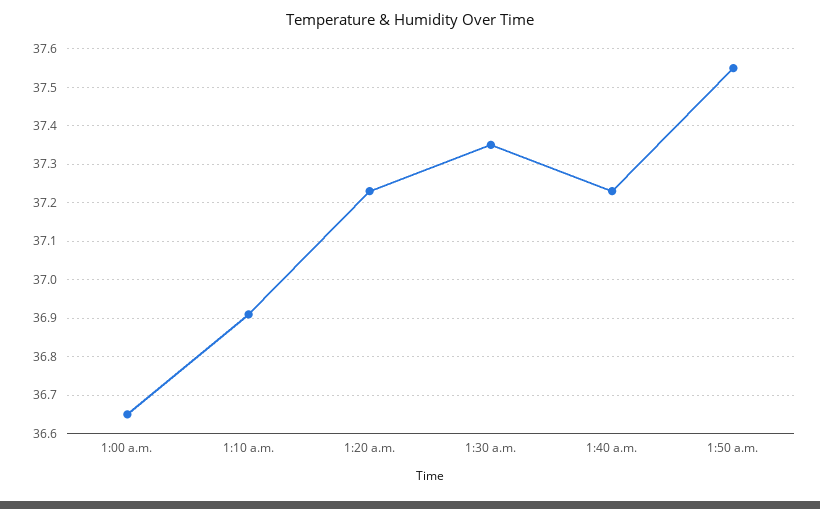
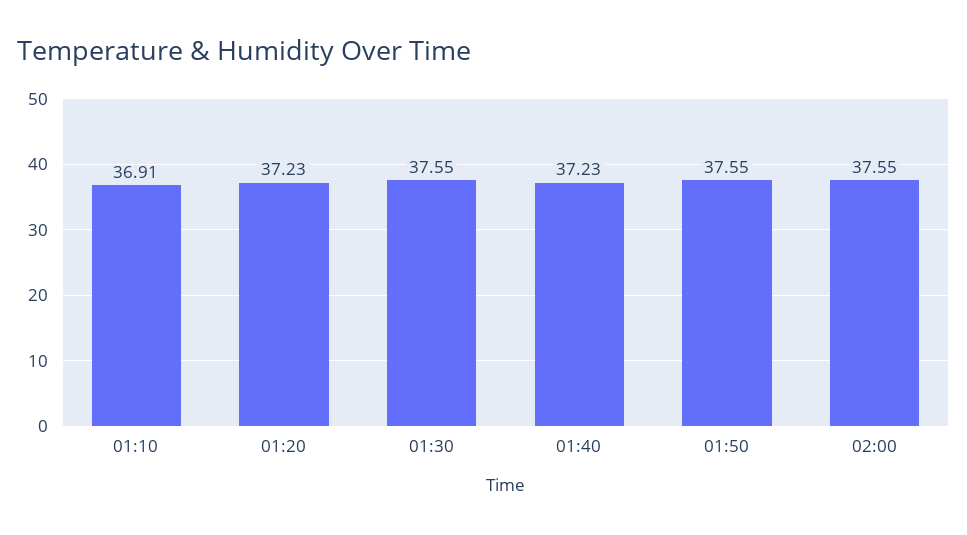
1:00 a.m.: 36.65 -> none
1:30 a.m.: 37.35 -> 37.55
02:00: none -> 37.55

